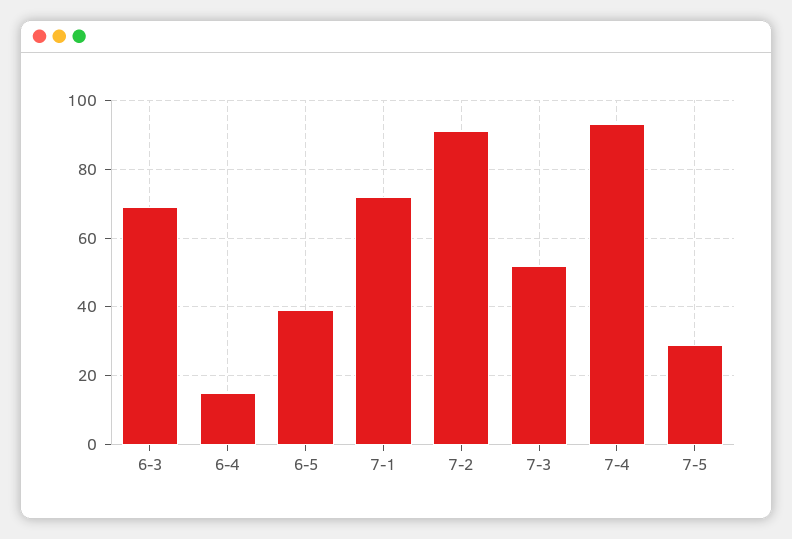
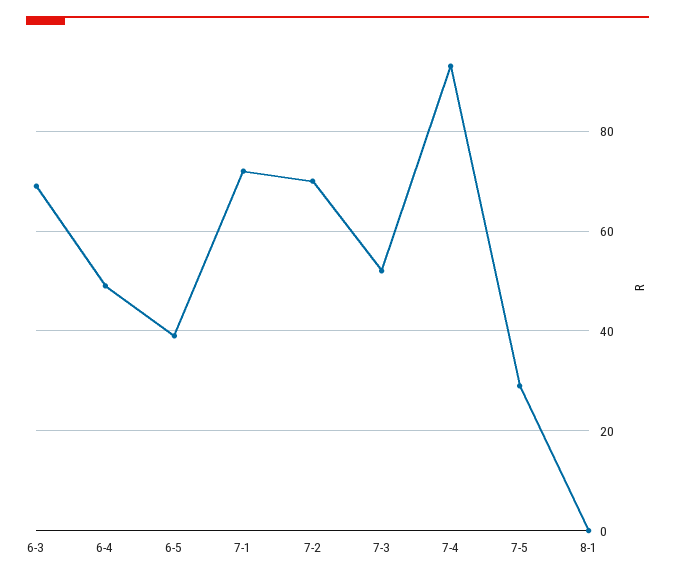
6-4: 15 -> 50
7-2: 90 -> 70
8-1: none -> 0

